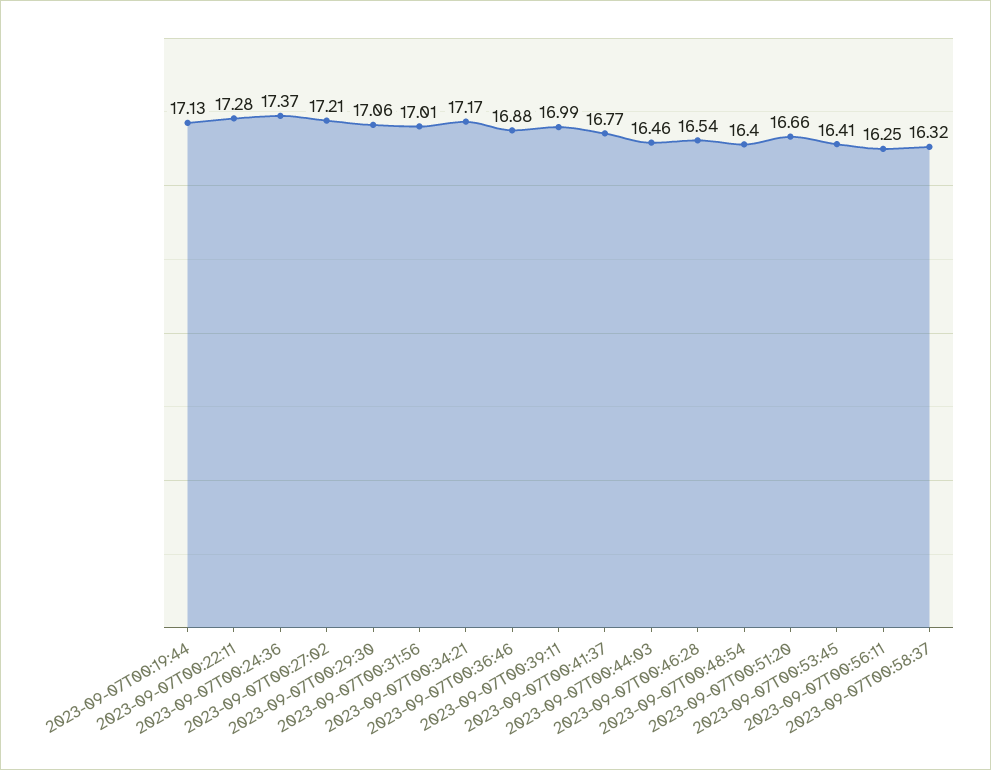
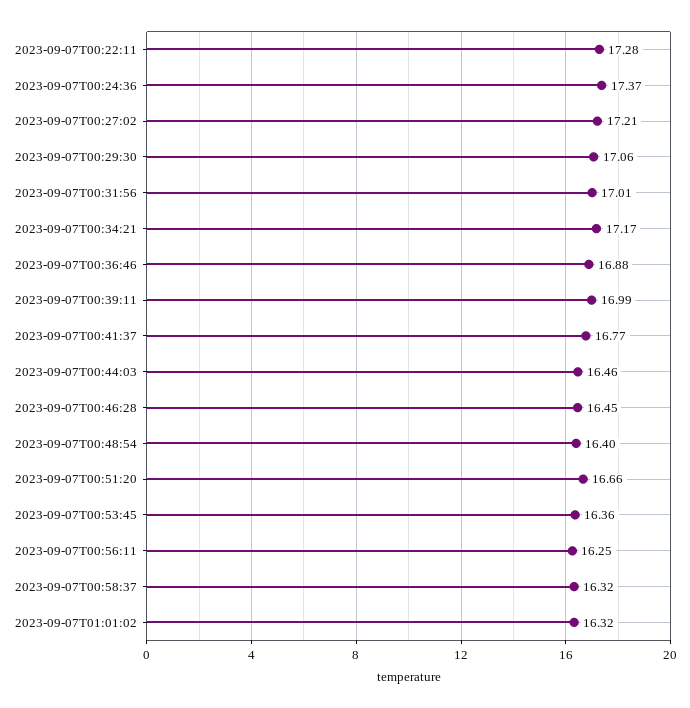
2023-09-07T00:19:44: 17.13 -> none
2023-09-07T00:46:28: 16.54 -> 16.45
2023-09-07T00:53:45: 16.41 -> 16.36
2023-09-07T01:01:02: none -> 16.32

